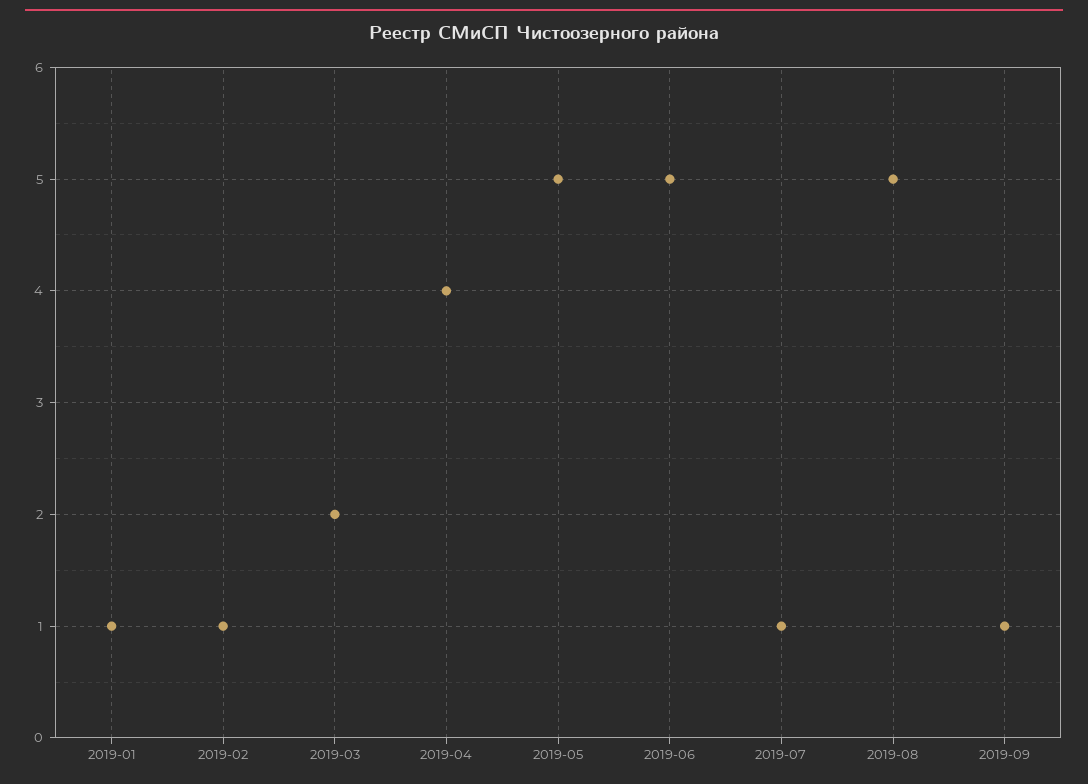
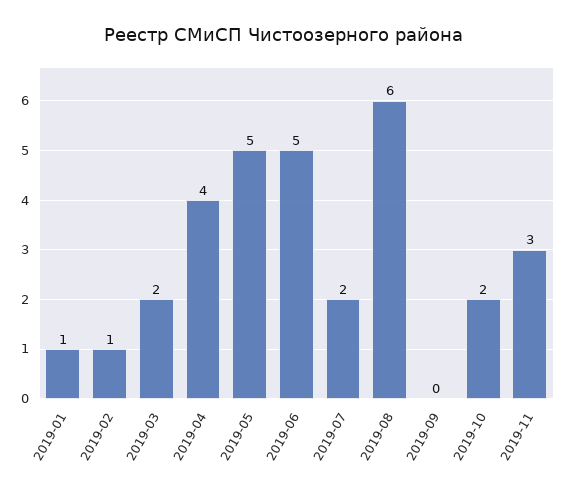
2019-07: 1 -> 2
2019-08: 5 -> 6
2019-09: 1 -> 0
2019-10: none -> 2
2019-11: none -> 3

